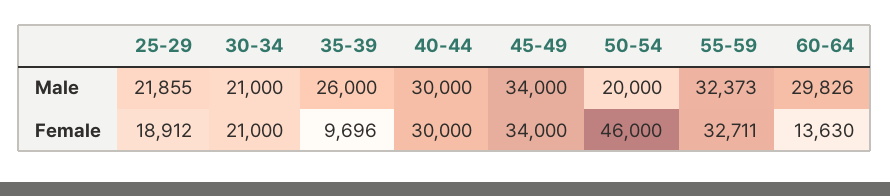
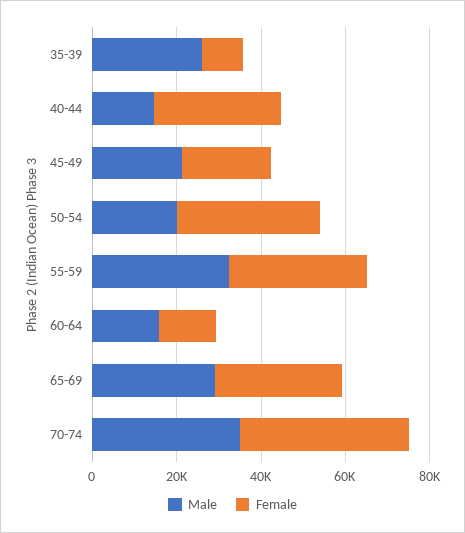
Male, 25-29: 21855 -> none
Male, 30-34: 21000 -> none
Male, 40-44: 30000 -> 15000
Male, 45-49: 34000 -> 20000
Male, 60-64: 29826 -> 15000
Female, 25-29: 18912 -> none
Female, 30-34: 21000 -> none
Female, 45-49: 34000 -> 20000
Female, 50-54: 46000 -> 35000
Male, 65-69: none -> 30000
Female, 65-69: none -> 30000
Male, 70-74: none -> 35000
Female, 70-74: none -> 40000

